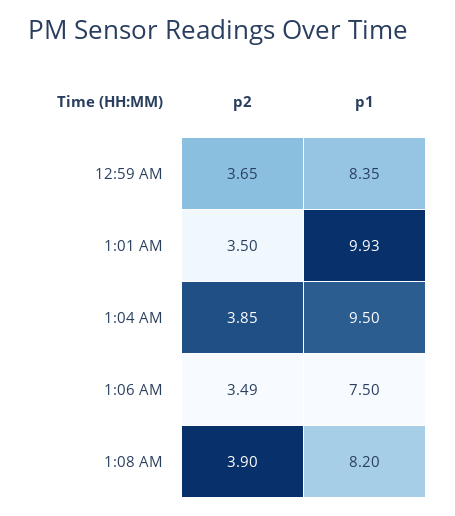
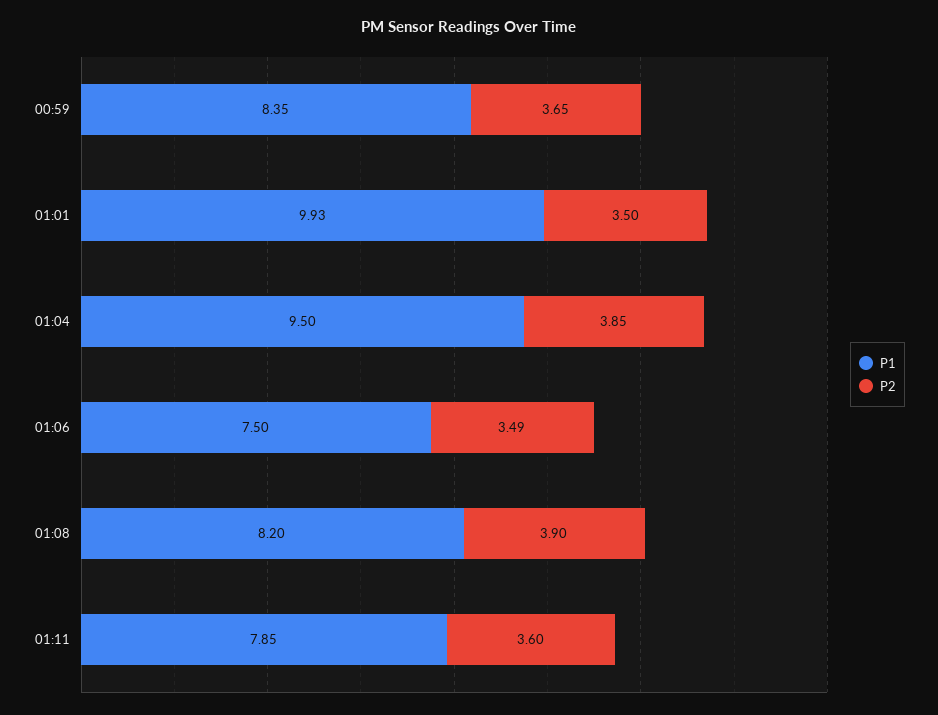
p1, 01:11: none -> 7.85
p2, 01:11: none -> 3.6

